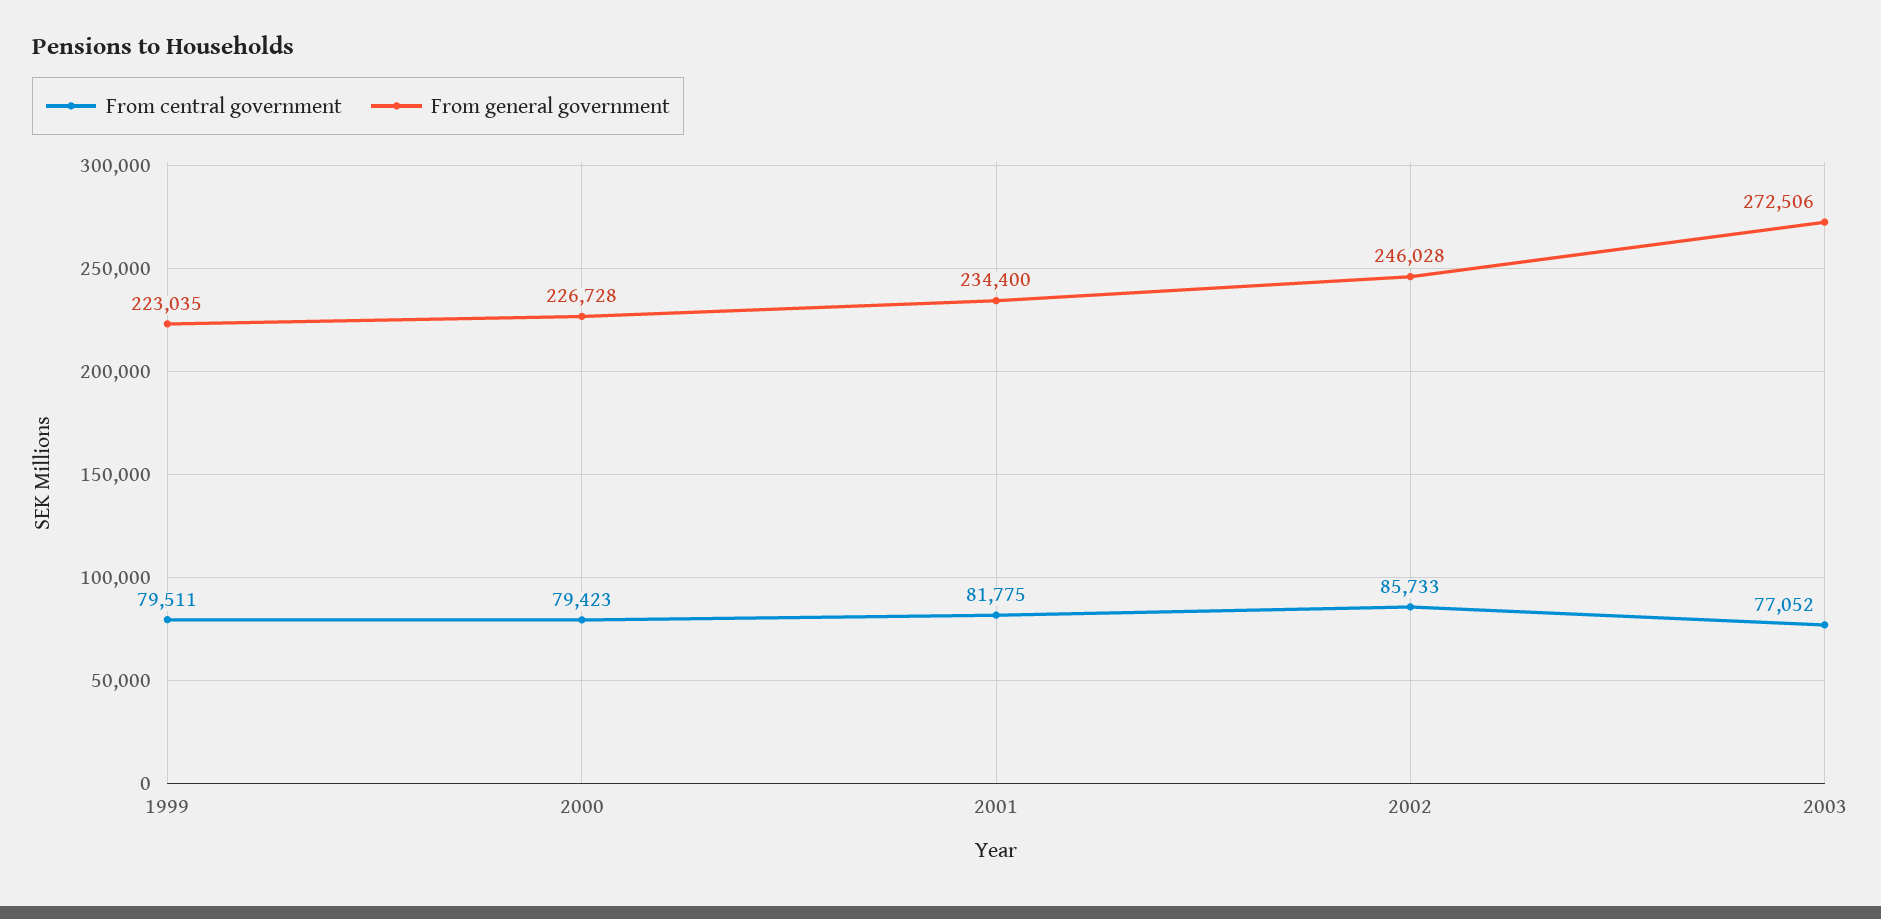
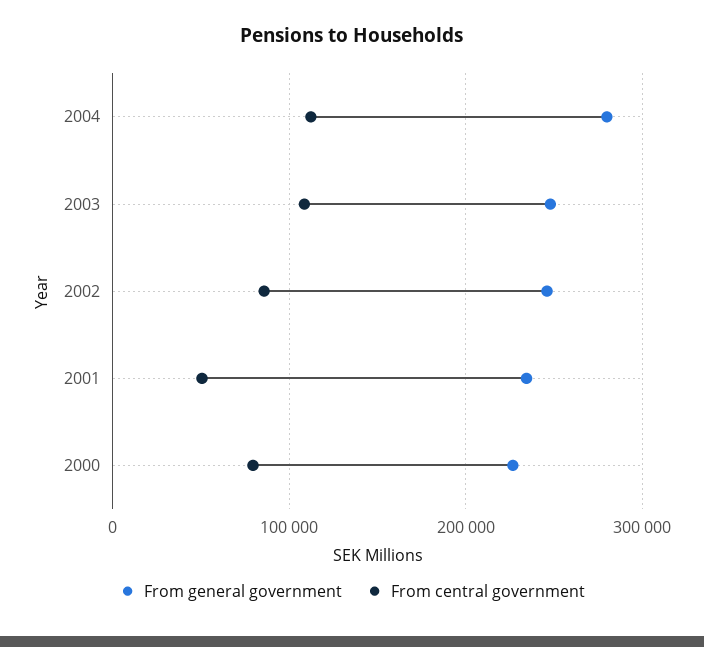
From central government, 1999: 79511 -> none
From general government, 1999: 223035 -> none
From central government, 2001: 81775 -> 50000
From central government, 2003: 77052 -> 110000
From general government, 2003: 272506 -> 250000
From general government, 2004: none -> 280000
From central government, 2004: none -> 110000

